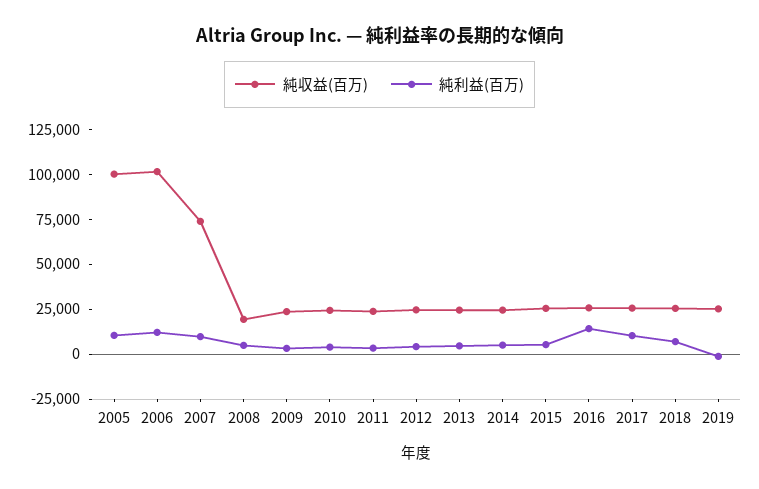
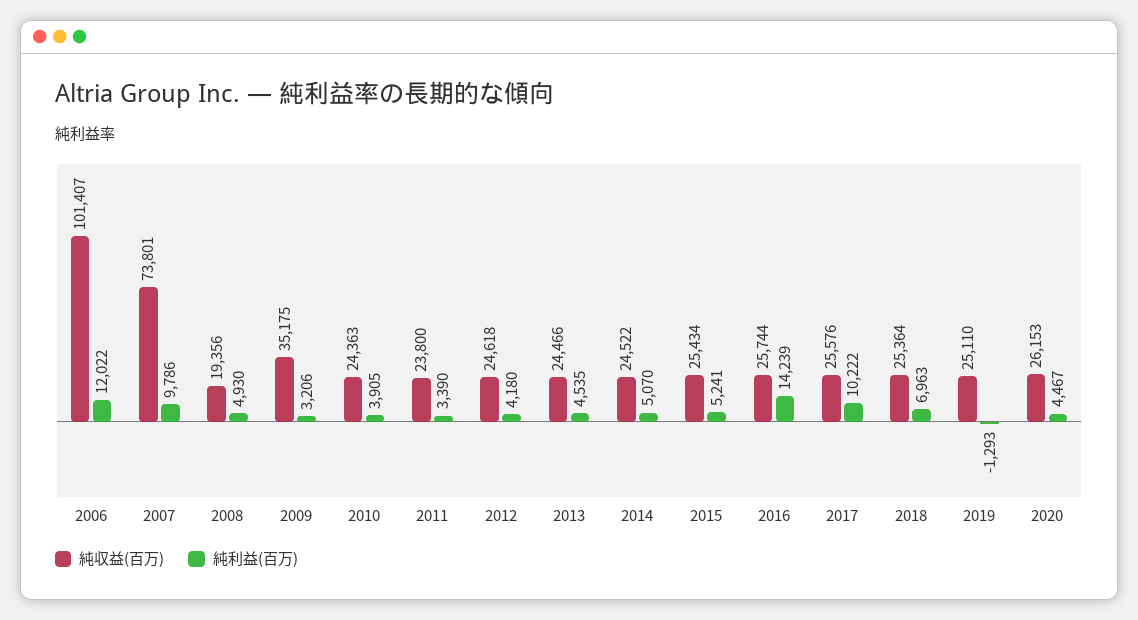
純収益(百万), 2005: 100000 -> none
純利益(百万), 2005: 10000 -> none
純収益(百万), 2009: 25000 -> 35175
純収益(百万), 2020: none -> 26153
純利益(百万), 2020: none -> 4467

